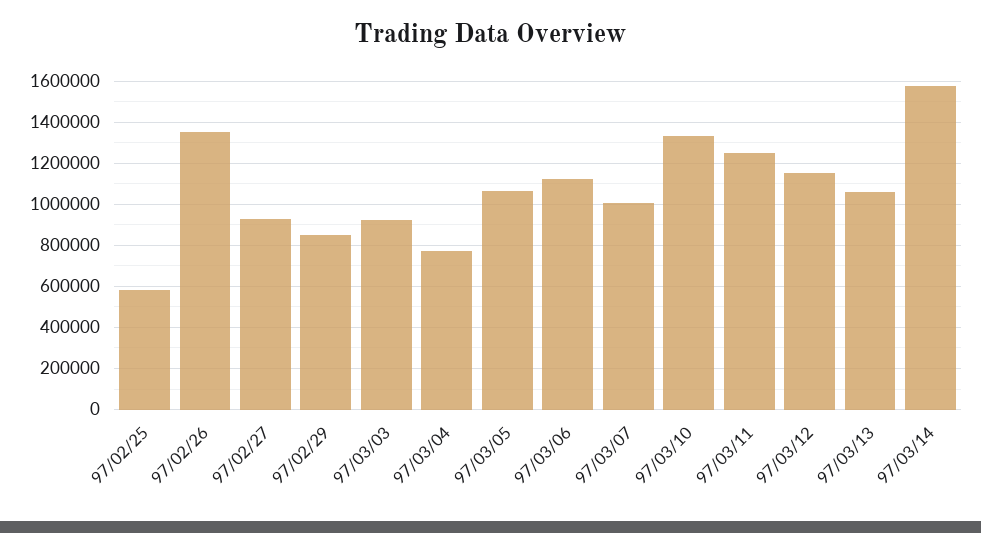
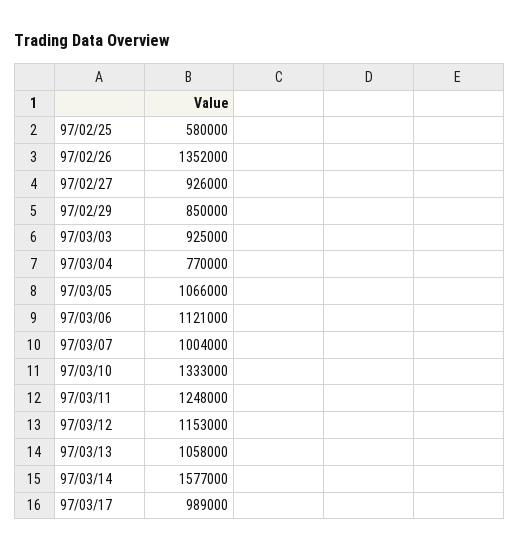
97/03/17: none -> 989000

